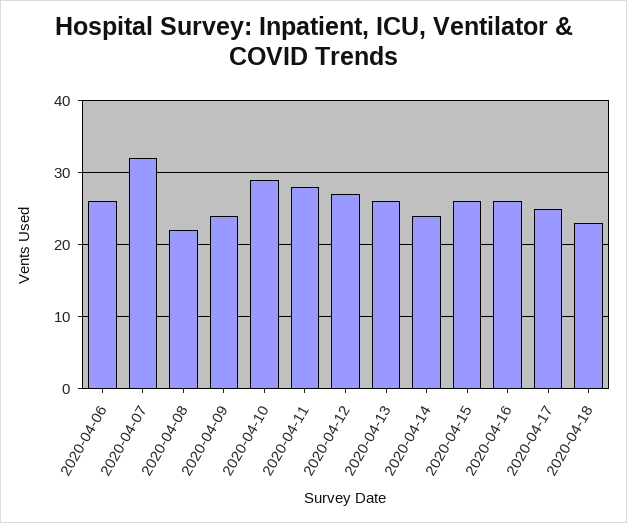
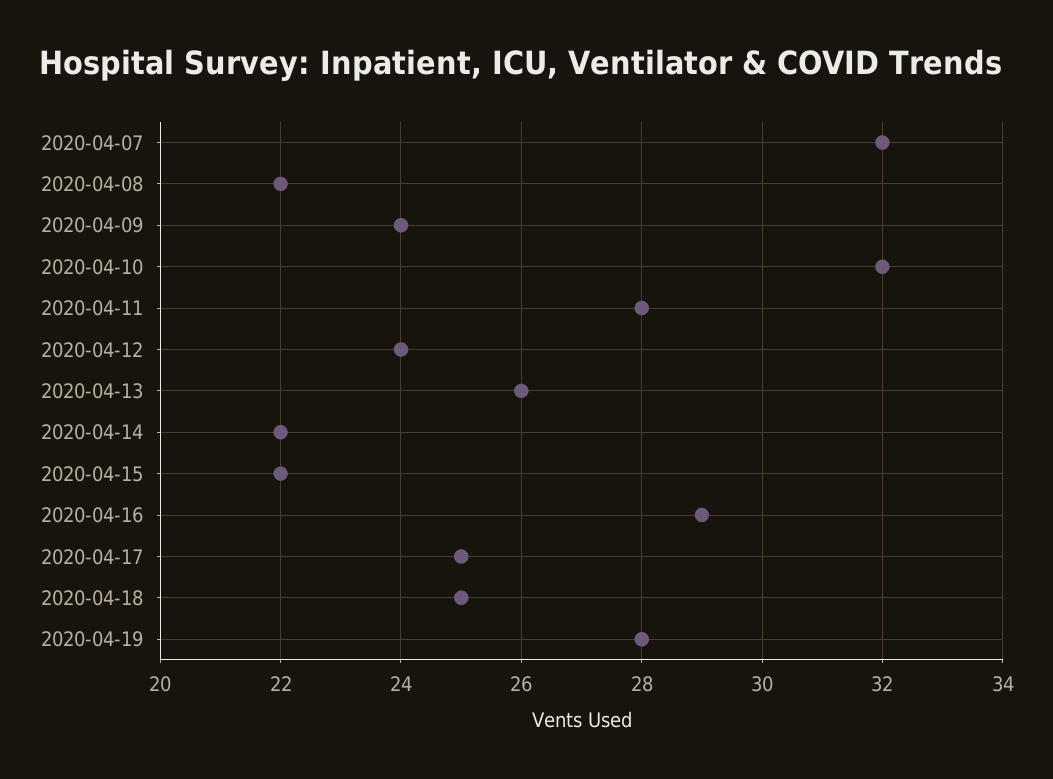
2020-04-06: 26 -> none
2020-04-10: 29 -> 32
2020-04-12: 27 -> 24
2020-04-14: 24 -> 22
2020-04-15: 26 -> 22
2020-04-16: 26 -> 29
2020-04-18: 23 -> 25
2020-04-19: none -> 28

